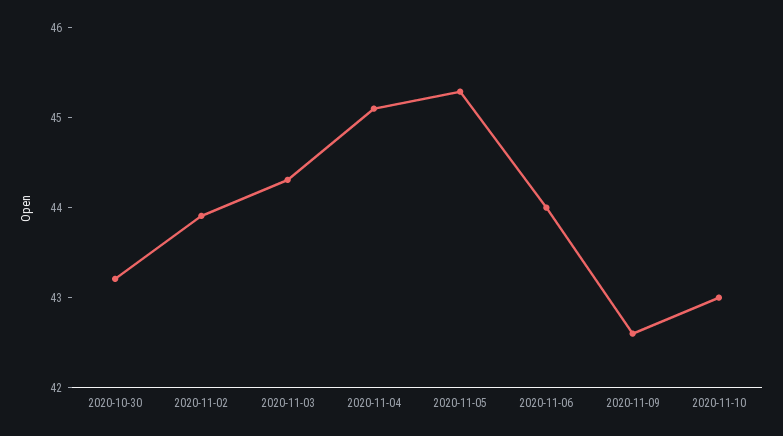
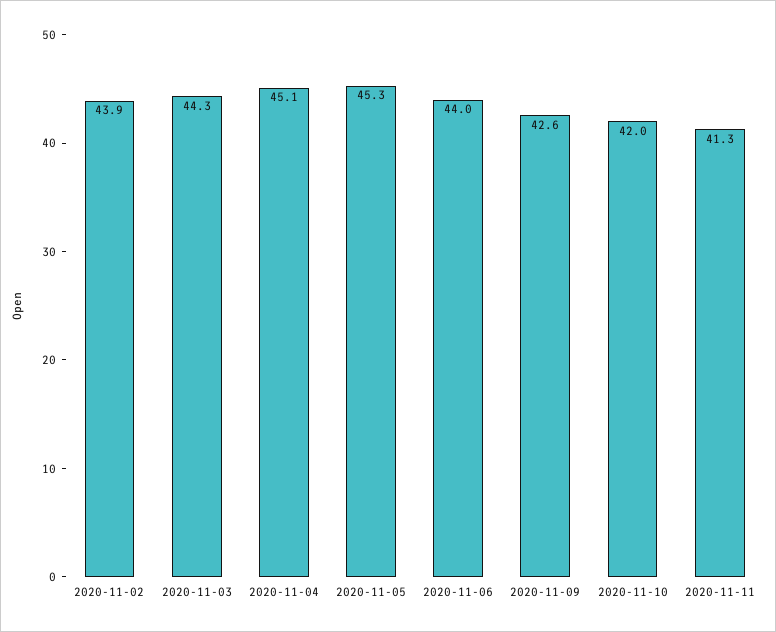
2020-10-30: 43.2 -> none
2020-11-10: 43 -> 42
2020-11-11: none -> 41.3

